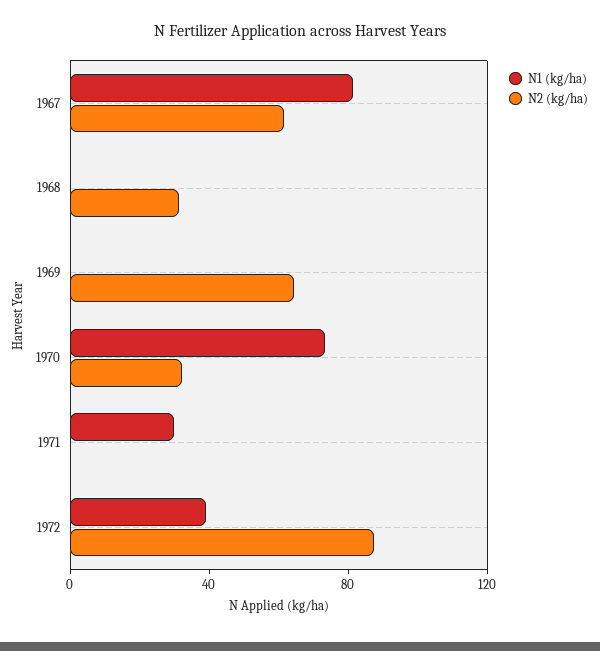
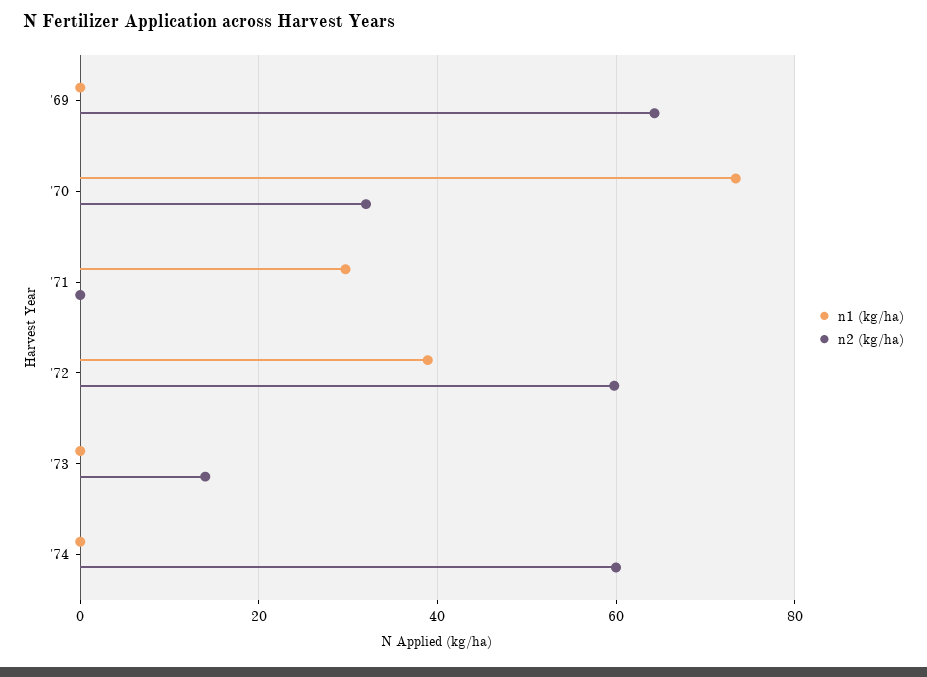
N1 (kg/ha), 1967: 80 -> none
N2 (kg/ha), 1967: 60 -> none
N1 (kg/ha), 1968: 0 -> none
N2 (kg/ha), 1968: 30 -> none
N2 (kg/ha), 1972: 90 -> 60
N1 (kg/ha), '73: none -> 0
N2 (kg/ha), '73: none -> 14
N1 (kg/ha), '74: none -> 0
N2 (kg/ha), '74: none -> 60

